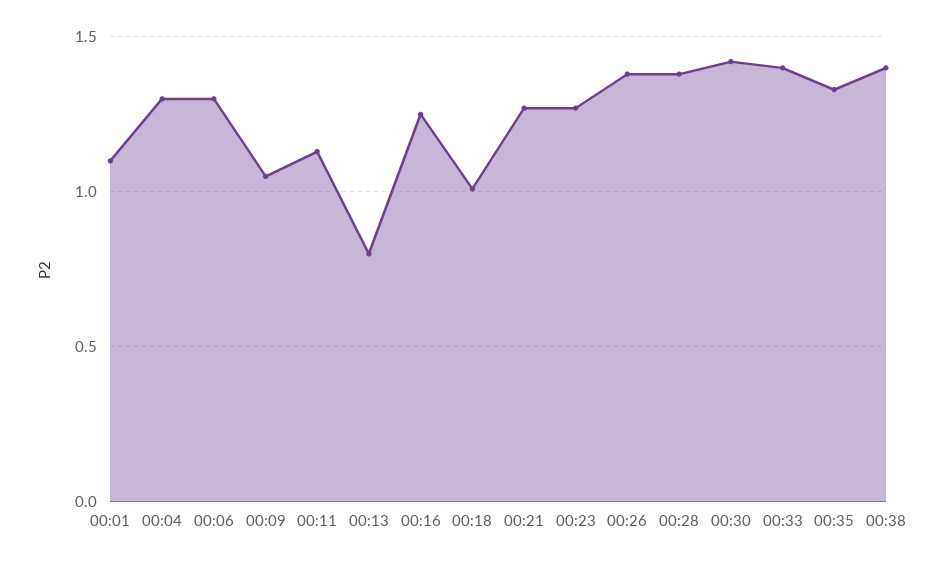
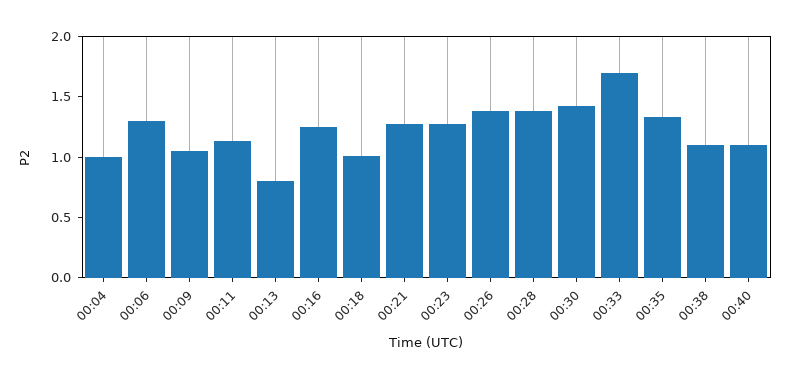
00:01: 1.1 -> none
00:04: 1.3 -> 1
00:33: 1.4 -> 1.7
00:38: 1.4 -> 1.1
00:40: none -> 1.1

